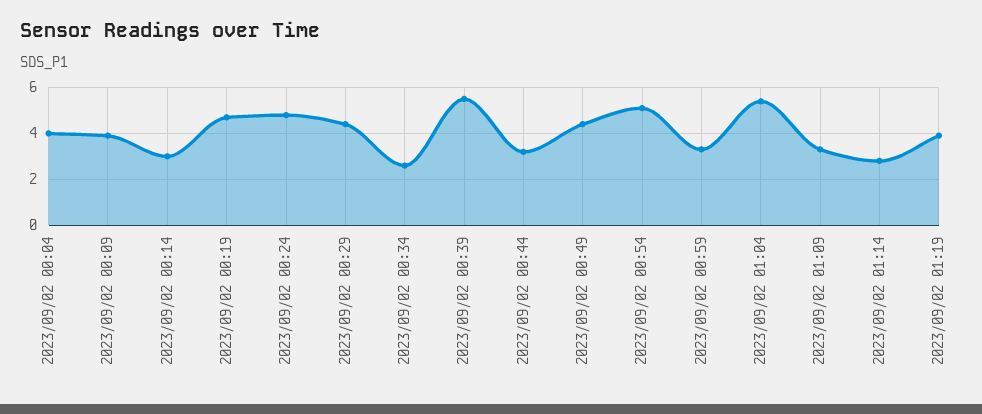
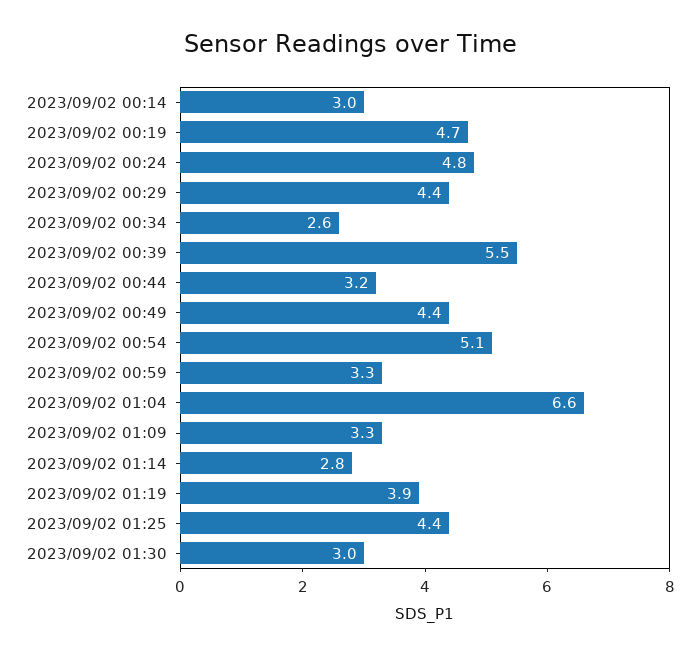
2023/09/02 00:04: 4 -> none
2023/09/02 00:09: 4 -> none
2023/09/02 01:04: 5.5 -> 6.6
2023/09/02 01:25: none -> 4.4
2023/09/02 01:30: none -> 3

